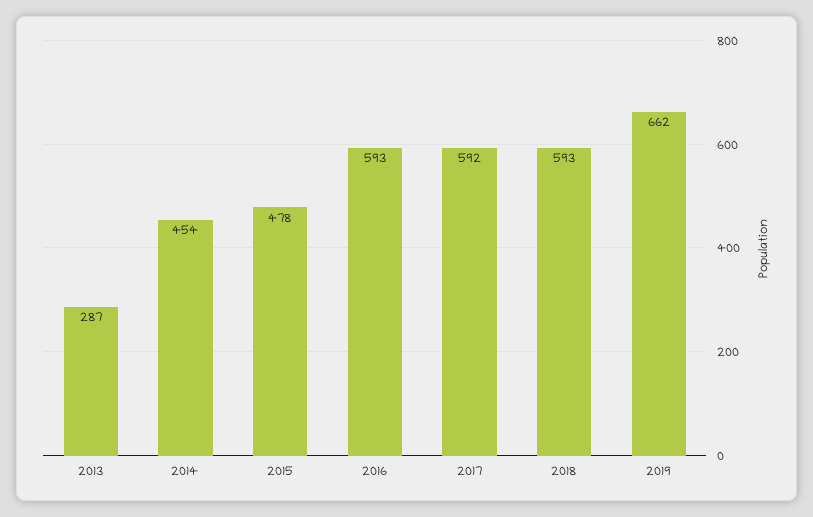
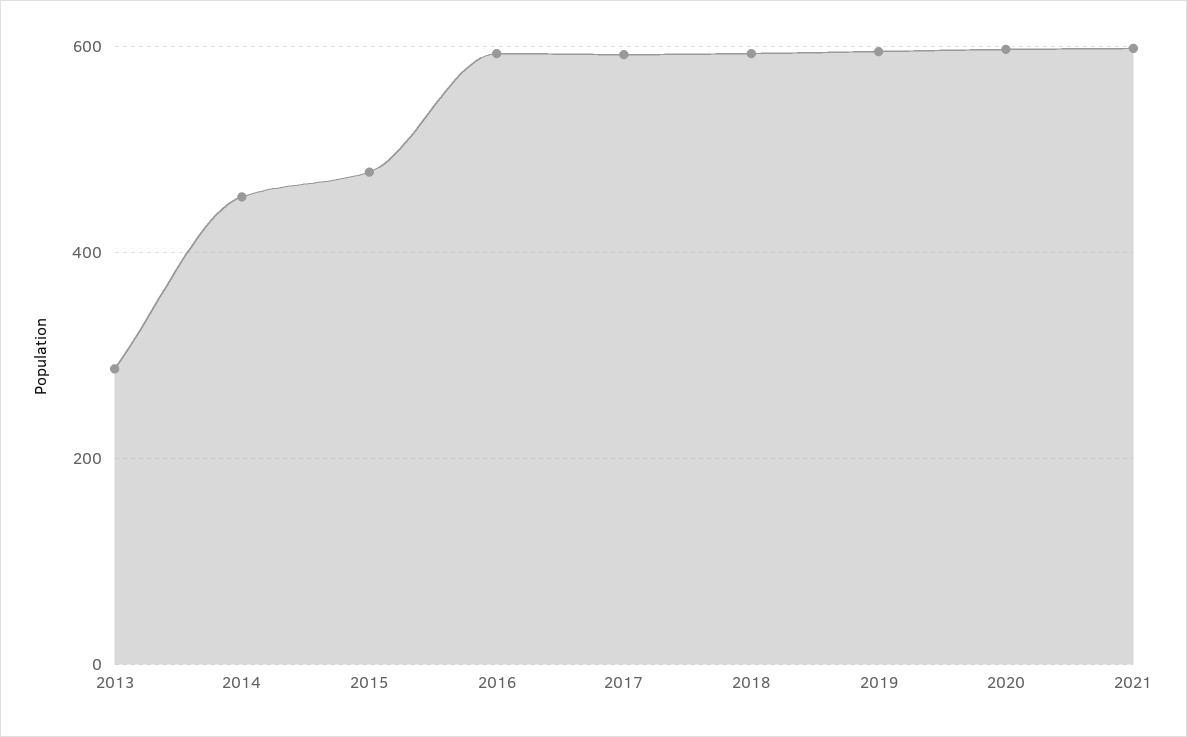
2019: 662 -> 600
2020: none -> 600
2021: none -> 600

